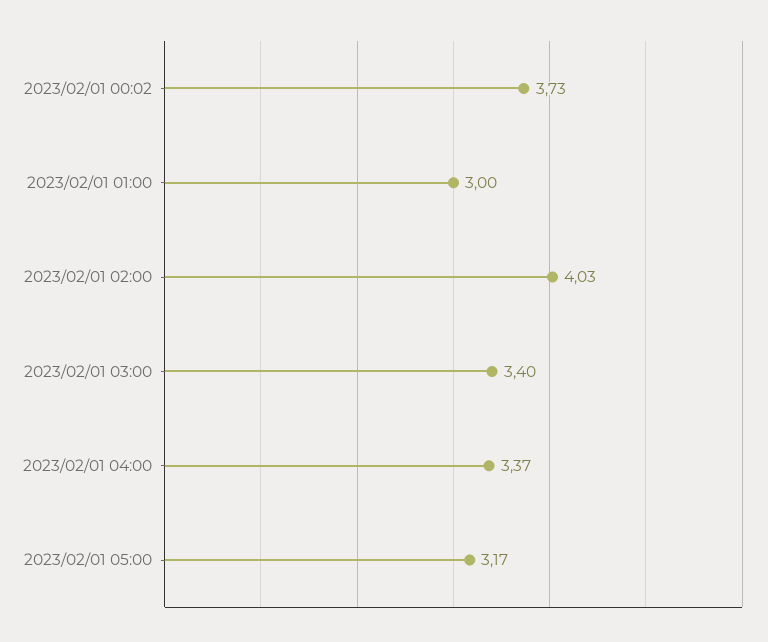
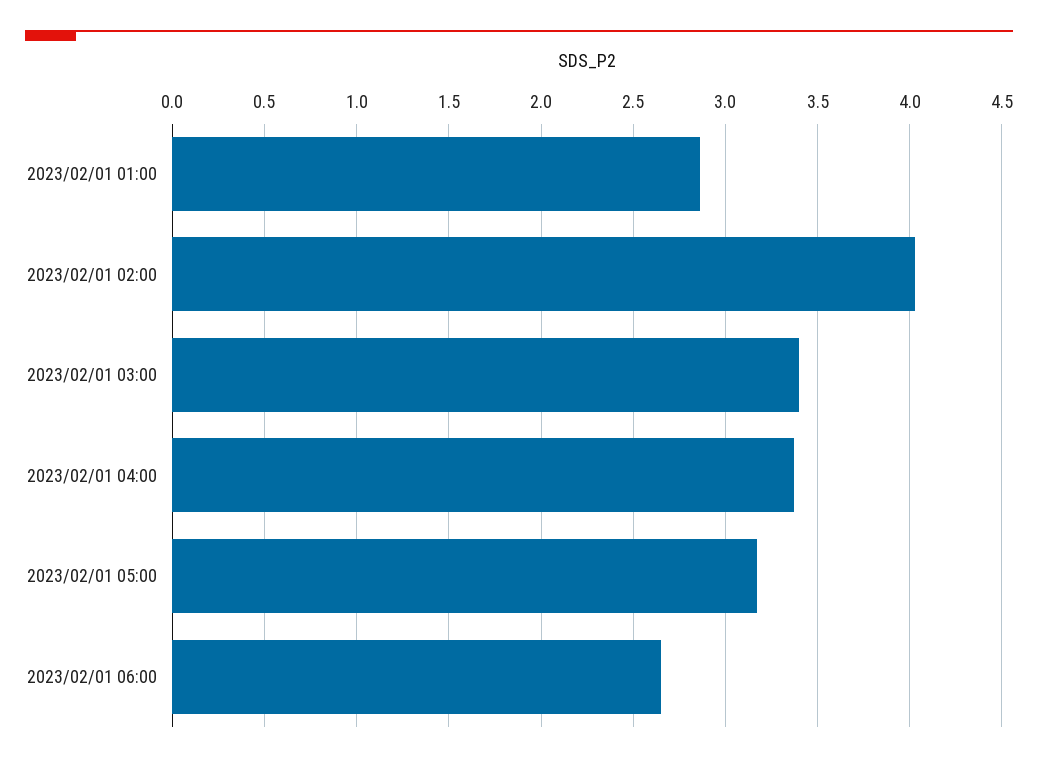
2023/02/01 00:02: 3.73 -> none
2023/02/01 01:00: 3 -> 2.85
2023/02/01 06:00: none -> 2.65

